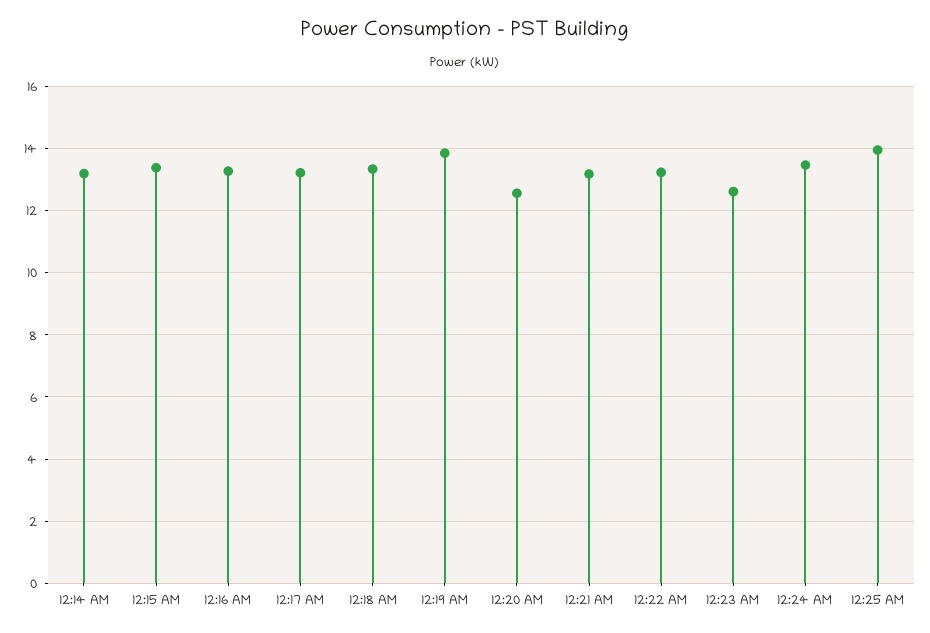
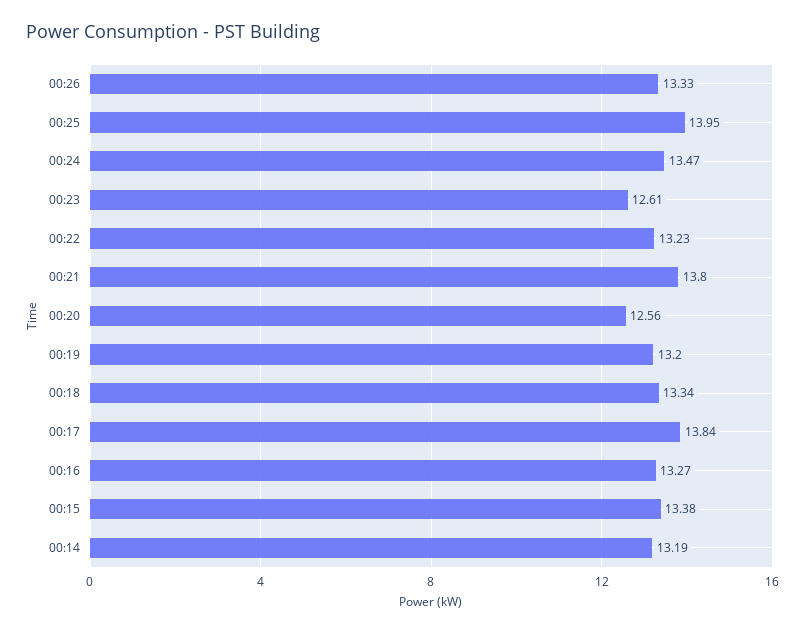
12:17 AM: 13.2 -> 13.84
12:19 AM: 13.8 -> 13.2
12:21 AM: 13.2 -> 13.8
00:26: none -> 13.33

